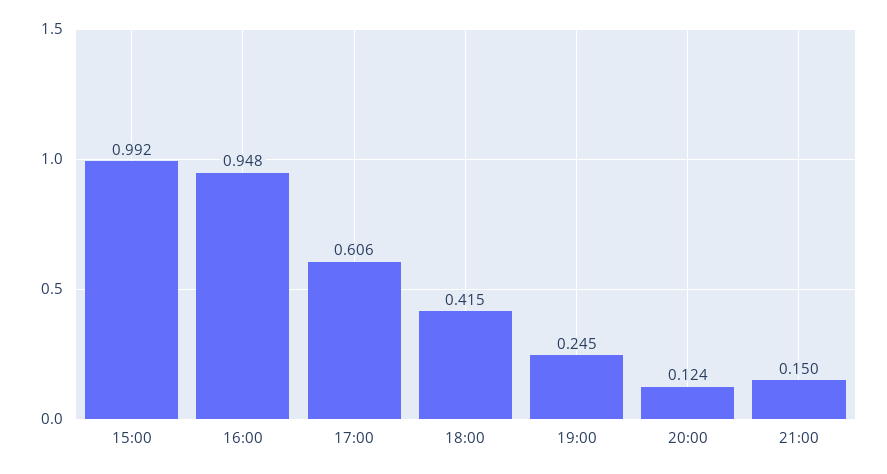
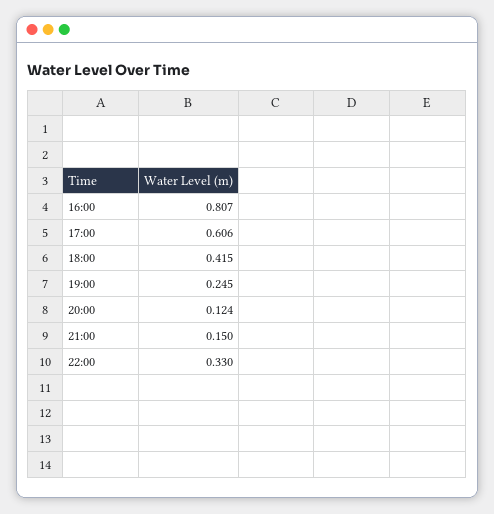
15:00: 0.992 -> none
16:00: 0.948 -> 0.807
22:00: none -> 0.33

